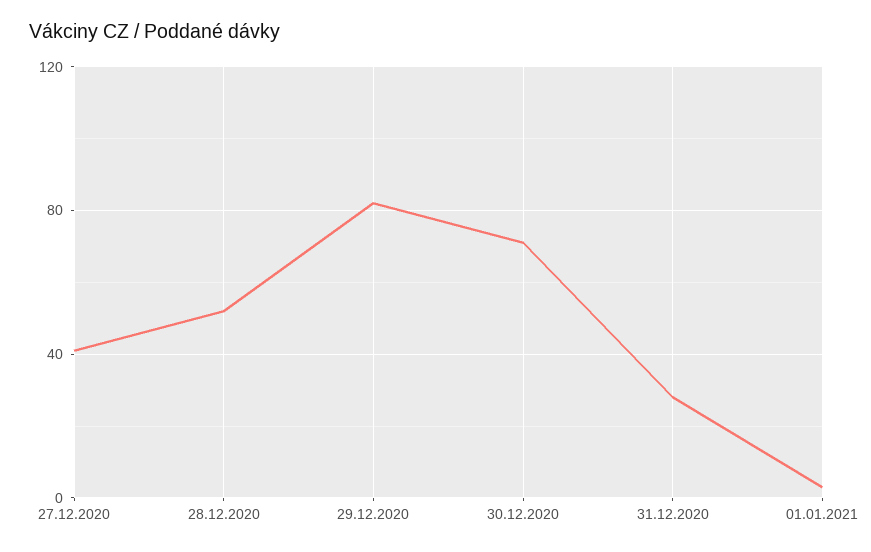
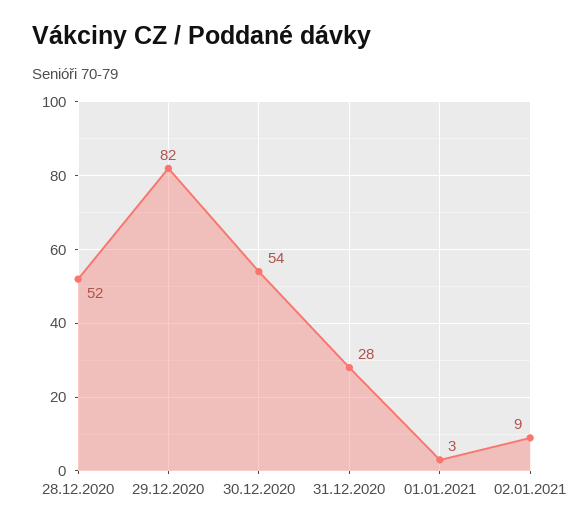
27.12.2020: 40 -> none
30.12.2020: 70 -> 54
02.01.2021: none -> 9

